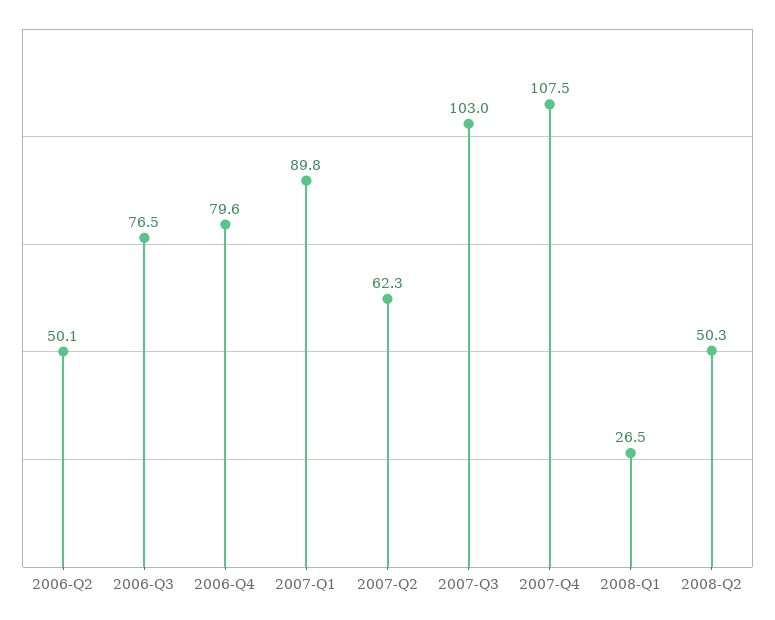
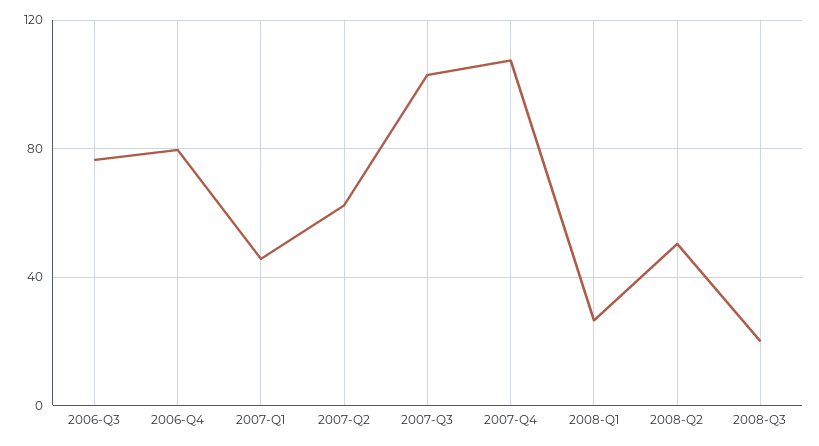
2006-Q2: 50.1 -> none
2007-Q1: 89.8 -> 45
2008-Q3: none -> 20

